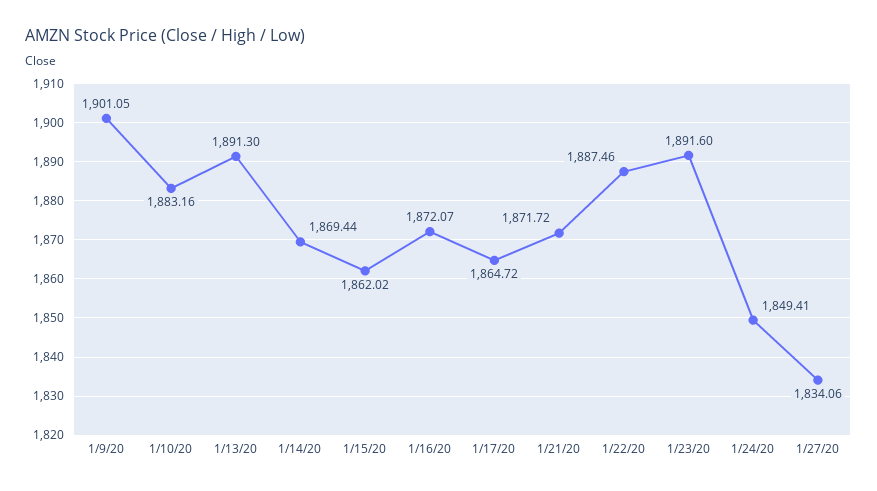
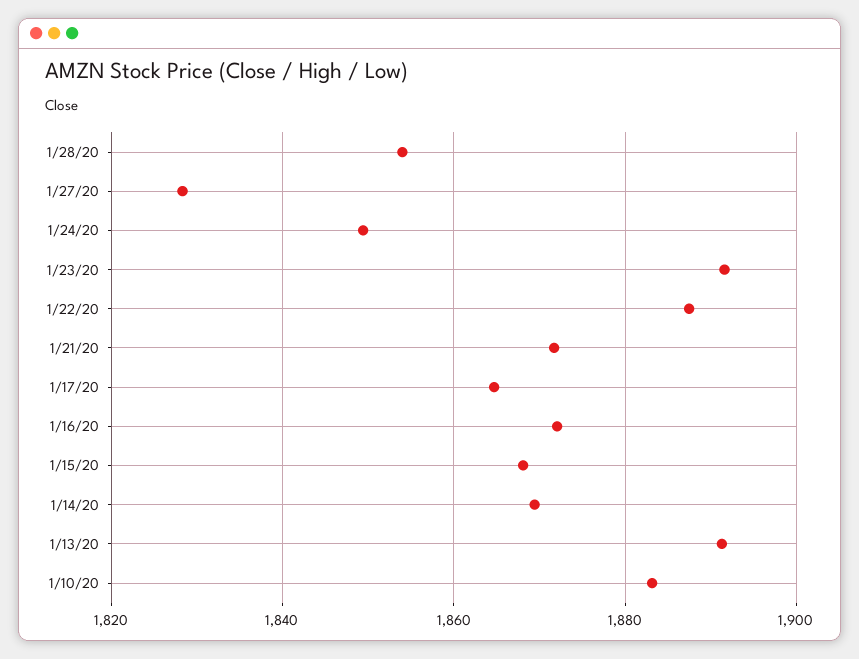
1/9/20: 1901.05 -> none
1/15/20: 1862.02 -> 1868
1/27/20: 1834.06 -> 1828
1/28/20: none -> 1854

